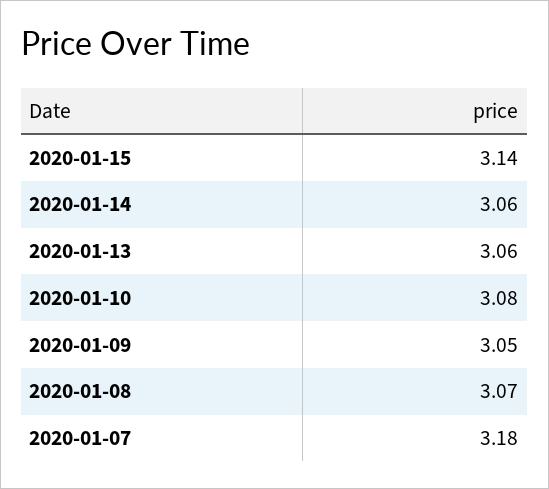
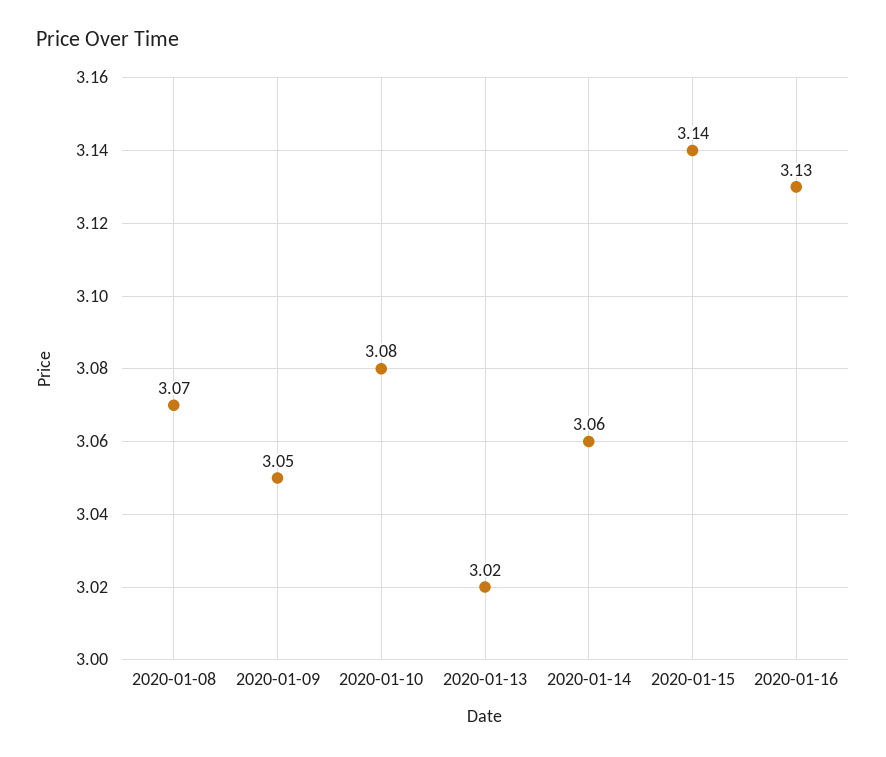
2020-01-13: 3.06 -> 3.02
2020-01-07: 3.18 -> none
2020-01-16: none -> 3.13

